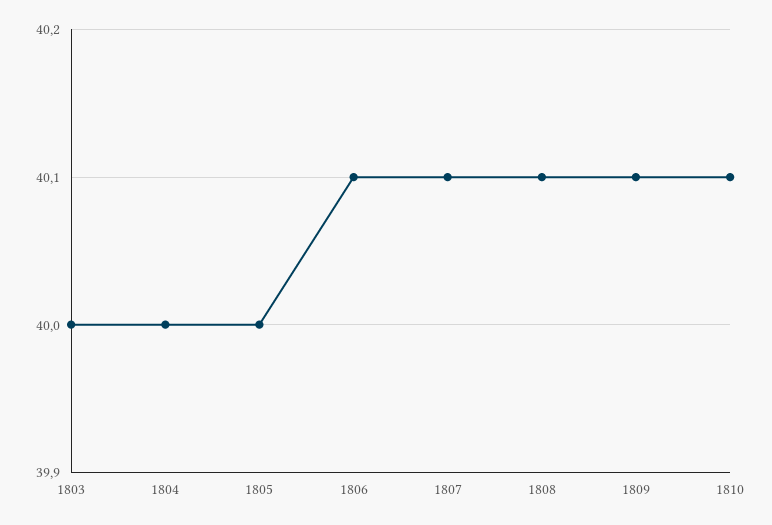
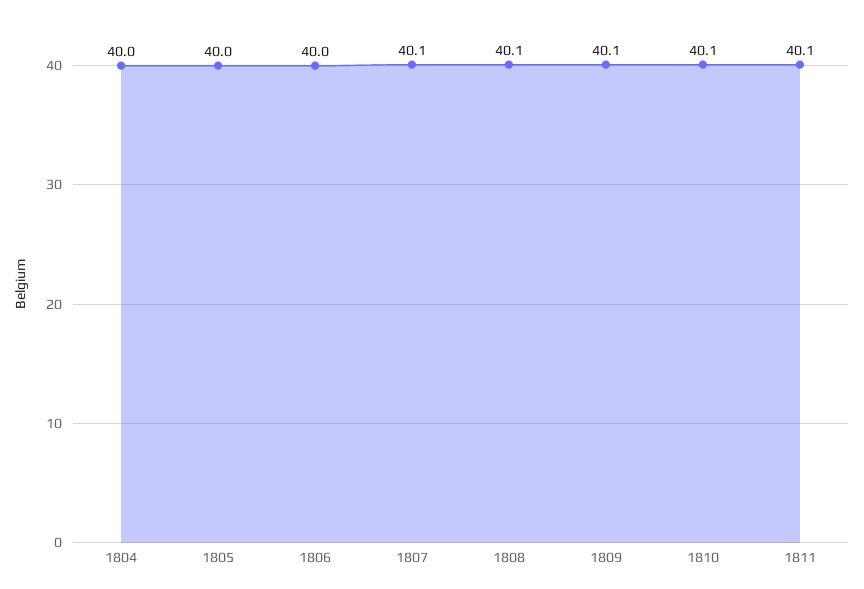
1803: 40 -> none
1806: 40.1 -> 40
1811: none -> 40.1

